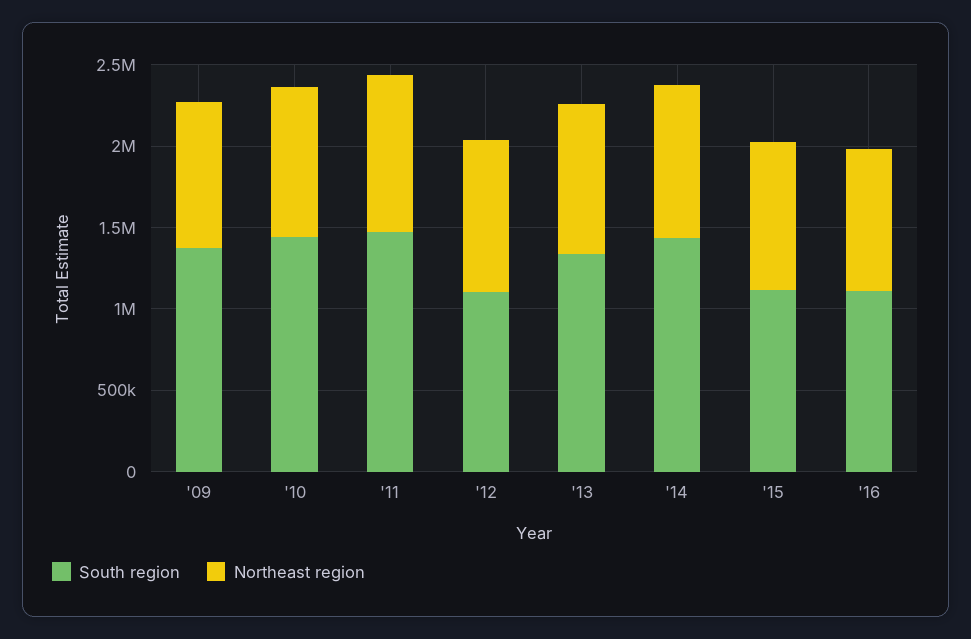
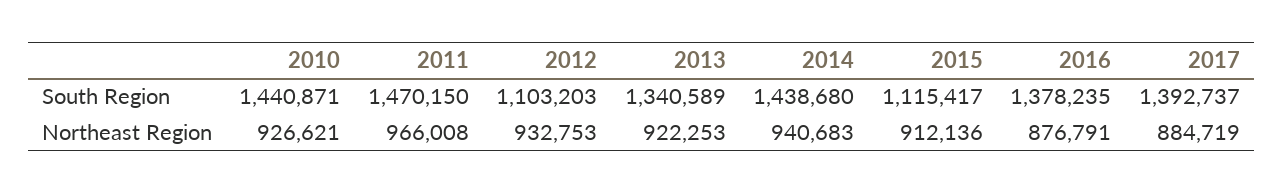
South region, '09: 1400000 -> none
Northeast region, '09: 900000 -> none
South region, '16: 1100000 -> 1378235
South region, 2017: none -> 1392737
Northeast region, 2017: none -> 884719

